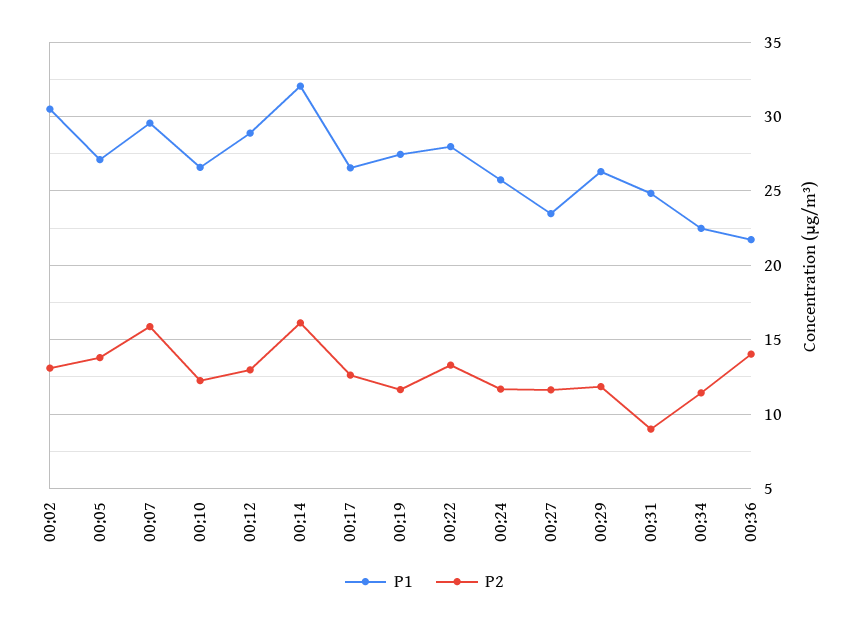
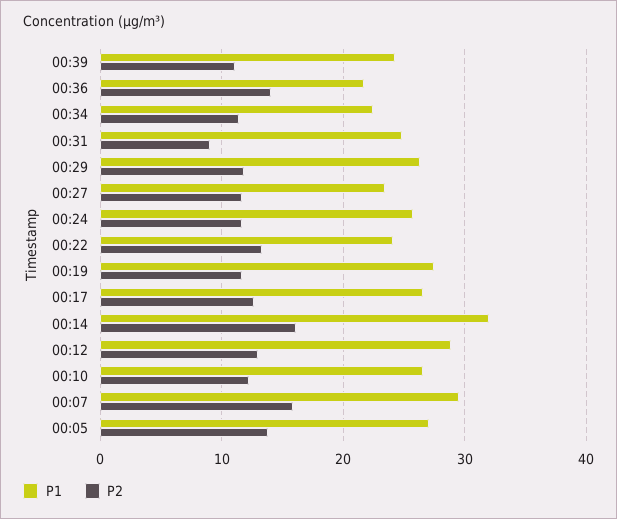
P1, 00:02: 30.5 -> none
P2, 00:02: 13 -> none
P1, 00:22: 28 -> 24
P1, 00:39: none -> 24
P2, 00:39: none -> 11

